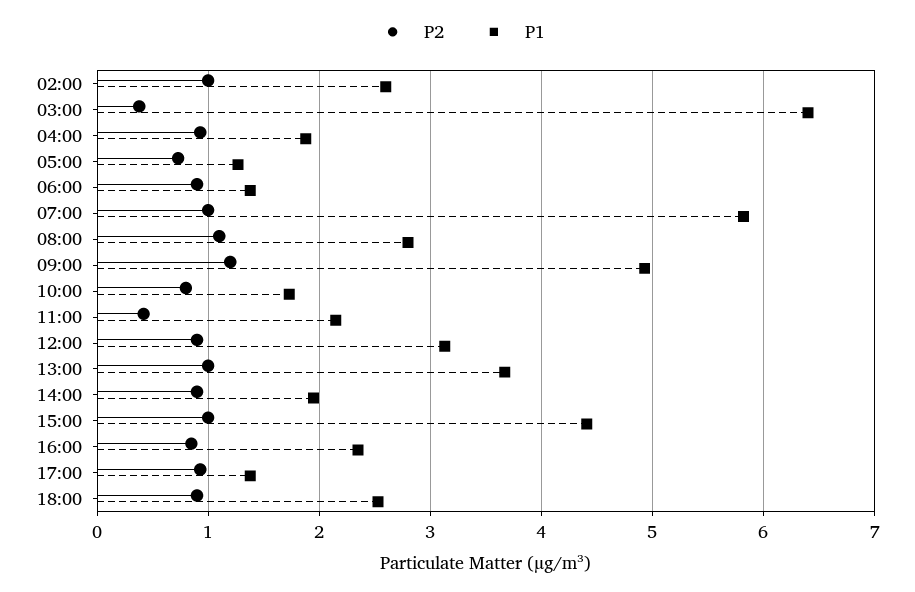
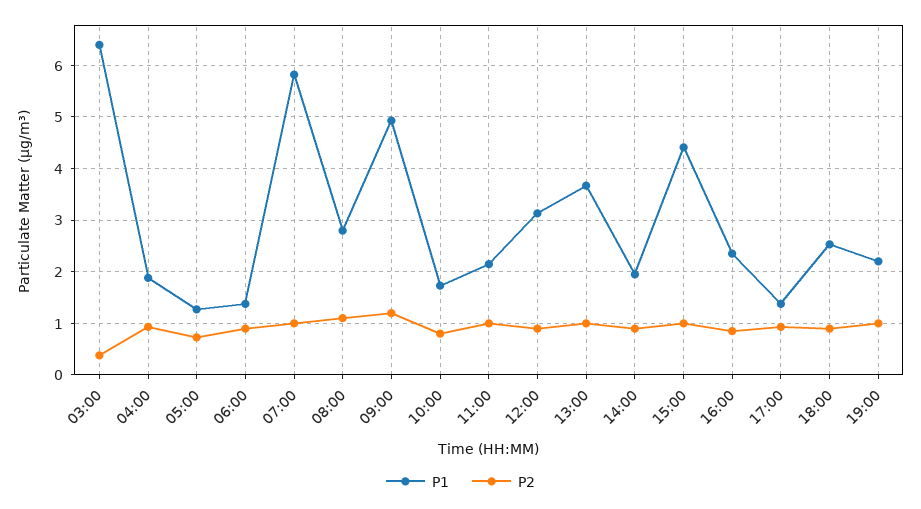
P2, 02:00: 1 -> none
P1, 02:00: 2.6 -> none
P2, 11:00: 0.4 -> 1
P1, 19:00: none -> 2.2
P2, 19:00: none -> 1

